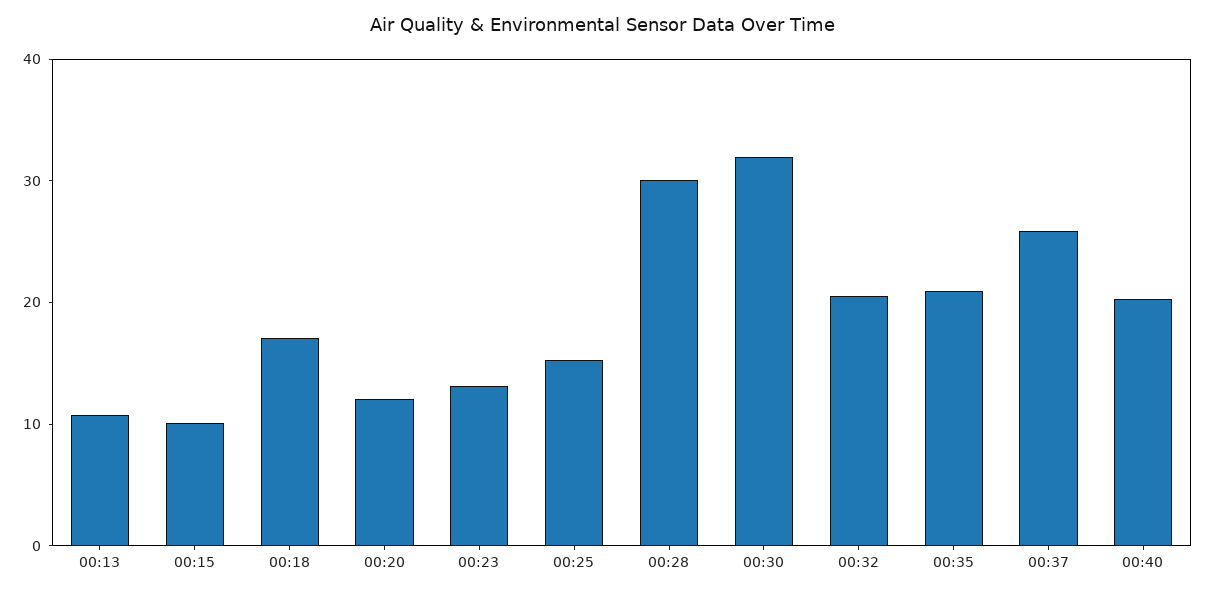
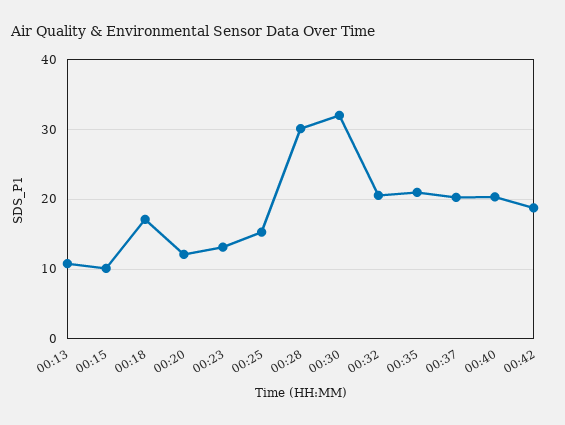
00:37: 26 -> 20
00:42: none -> 19

